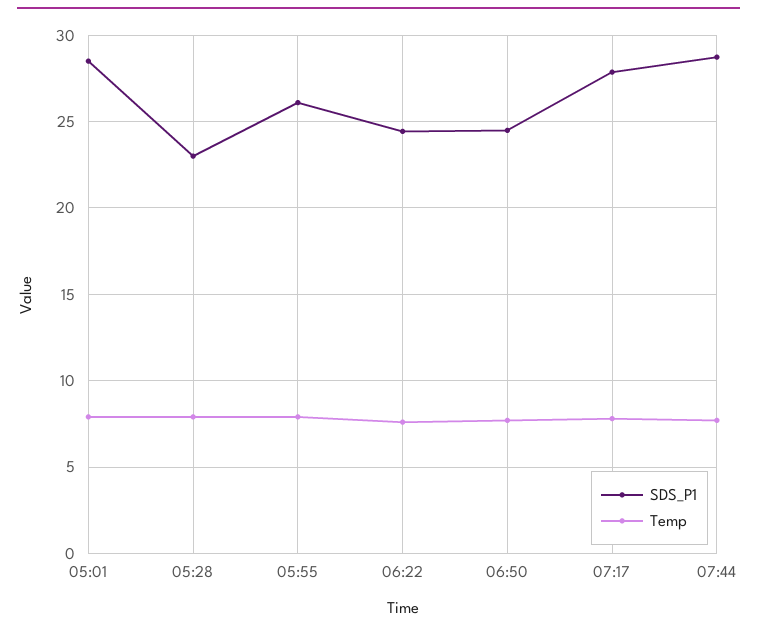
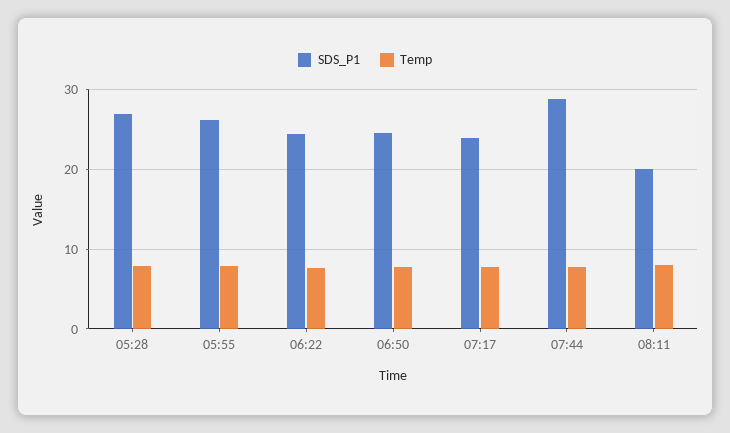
SDS_P1, 05:01: 28.5 -> none
Temp, 05:01: 8 -> none
SDS_P1, 05:28: 23 -> 27
SDS_P1, 07:17: 28 -> 24
SDS_P1, 08:11: none -> 20
Temp, 08:11: none -> 8

